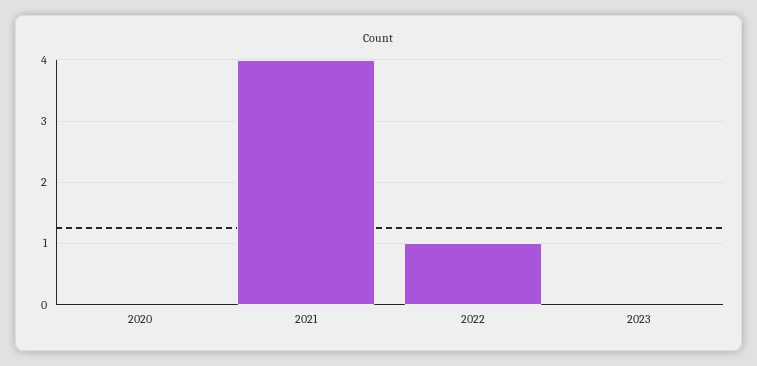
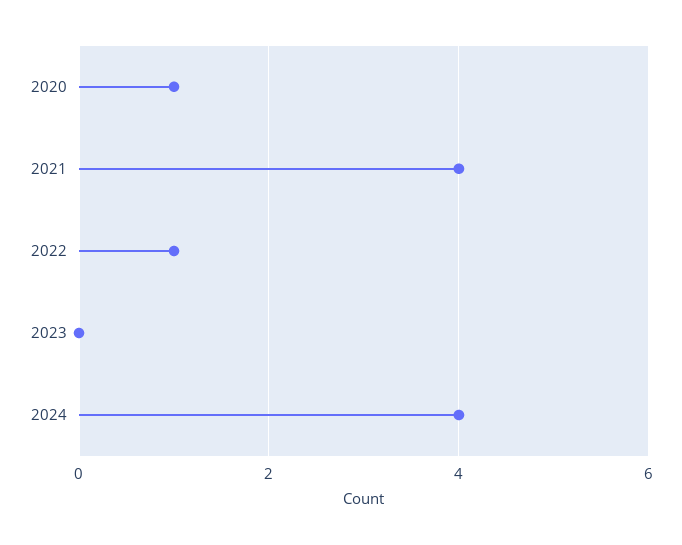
2020: 0 -> 1
2024: none -> 4

